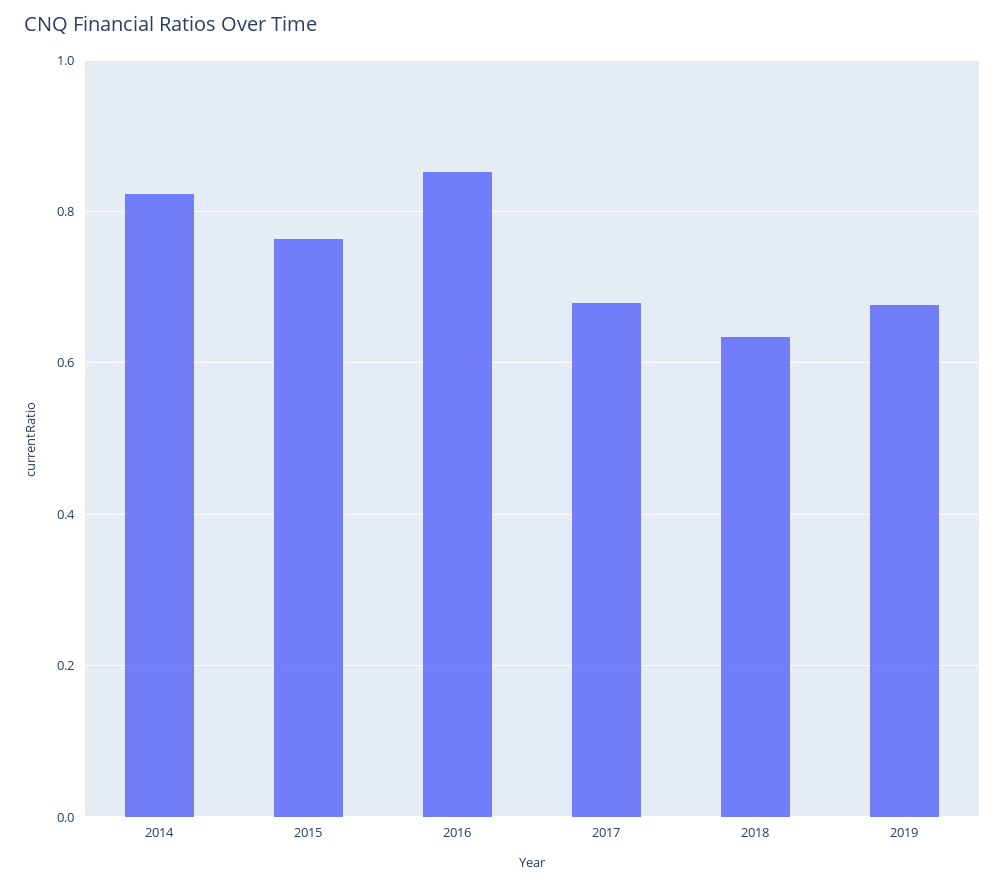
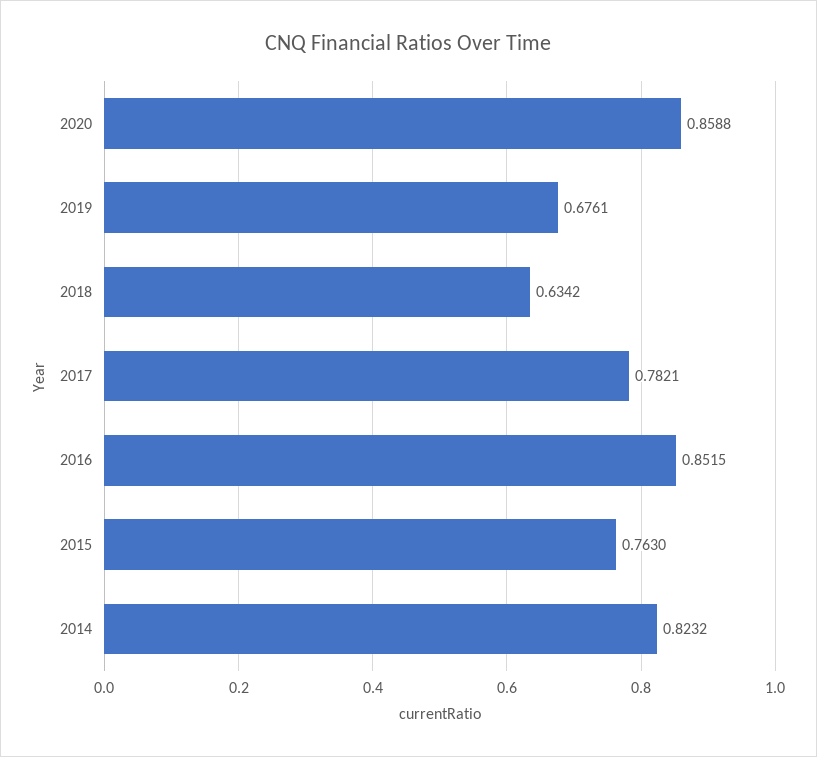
2017: 0.68 -> 0.7821
2020: none -> 0.8588

